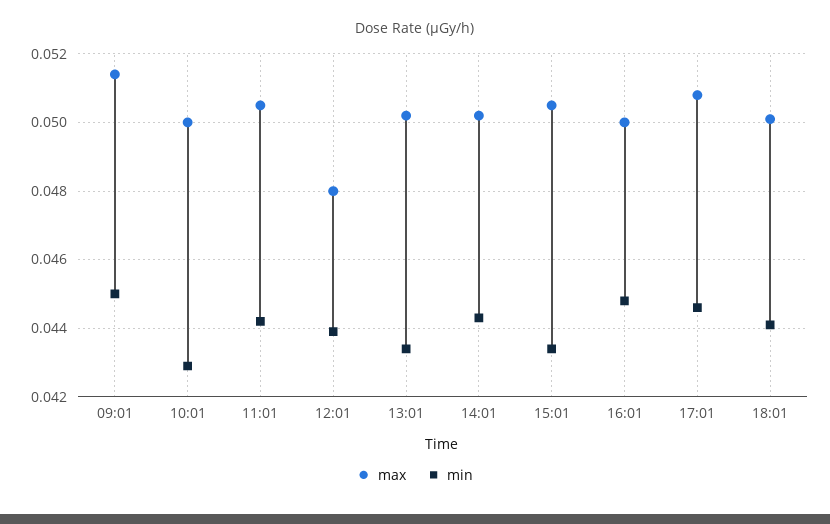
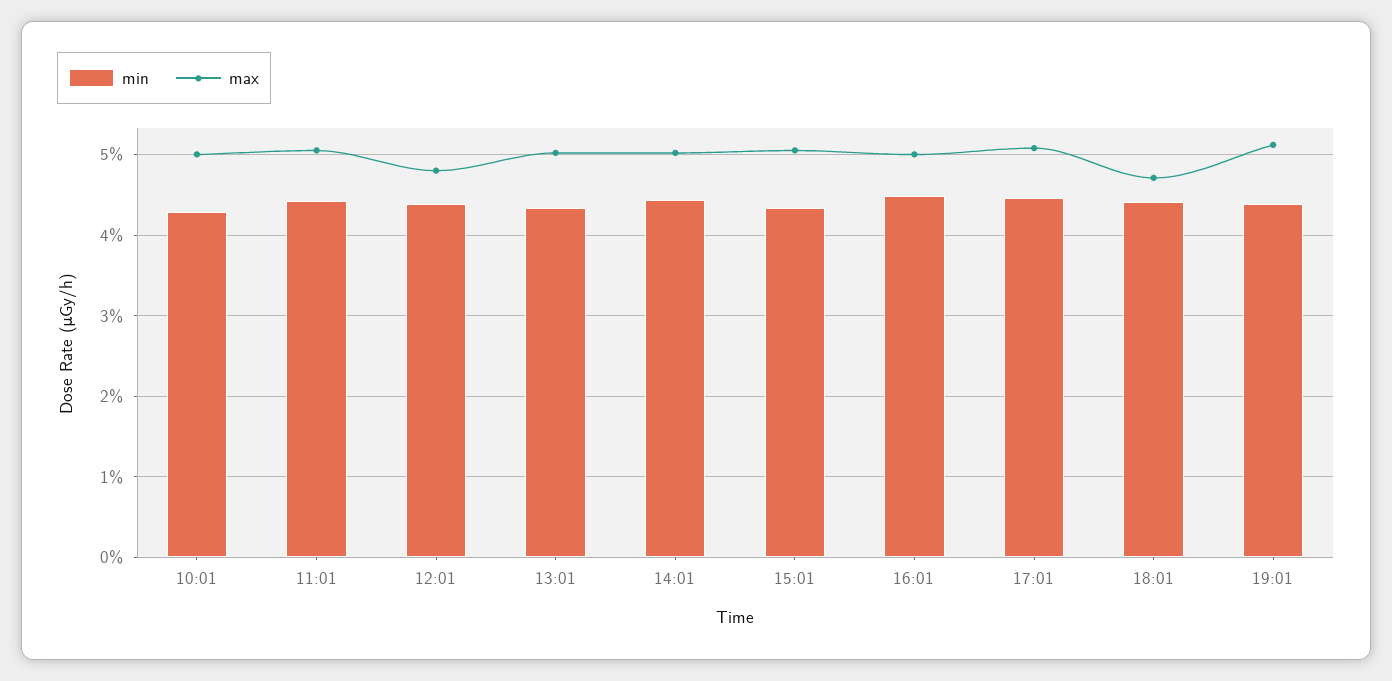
max, 09:01: 0.0515 -> none
min, 09:01: 0.045 -> none
max, 18:01: 0.05 -> 0.047
min, 19:01: none -> 0.044
max, 19:01: none -> 0.051

